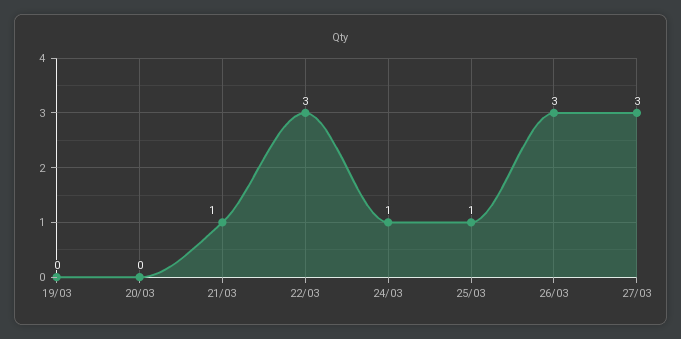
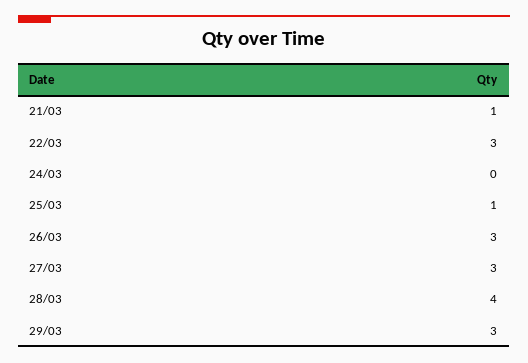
19/03: 0 -> none
20/03: 0 -> none
24/03: 1 -> 0
28/03: none -> 4
29/03: none -> 3

